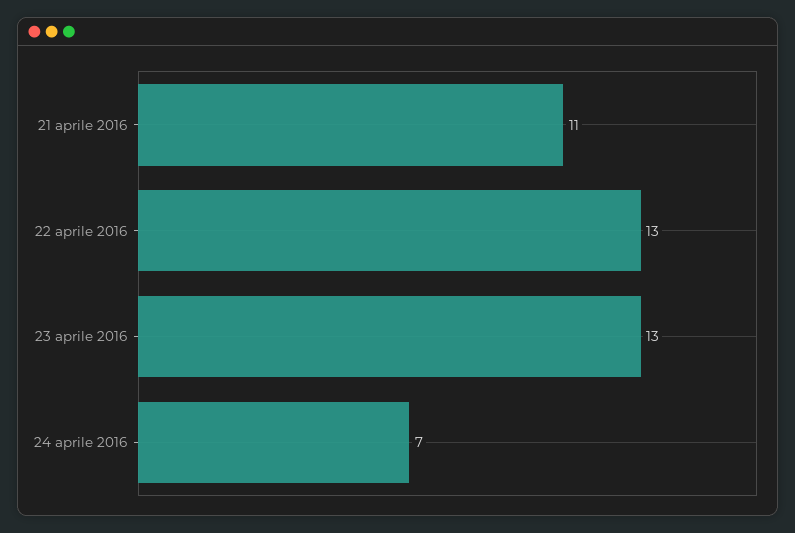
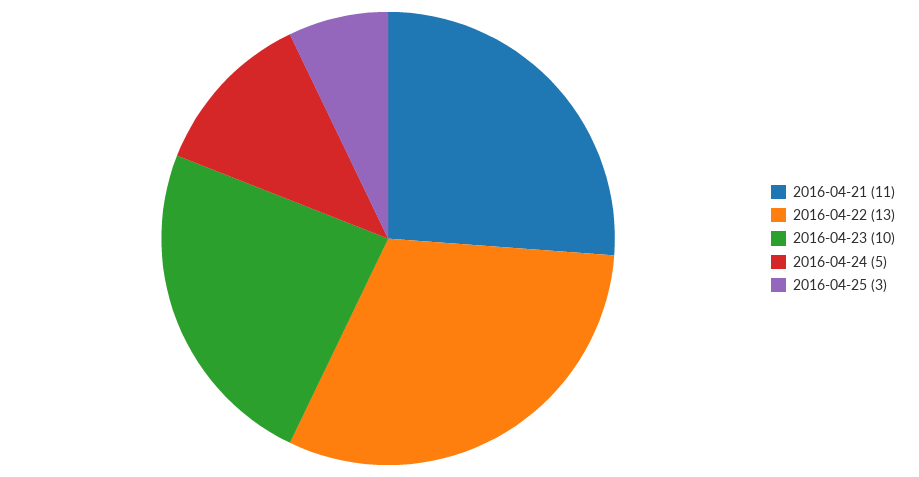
23 aprile 2016: 13 -> 10
24 aprile 2016: 7 -> 5
2016-04-25: none -> 3

